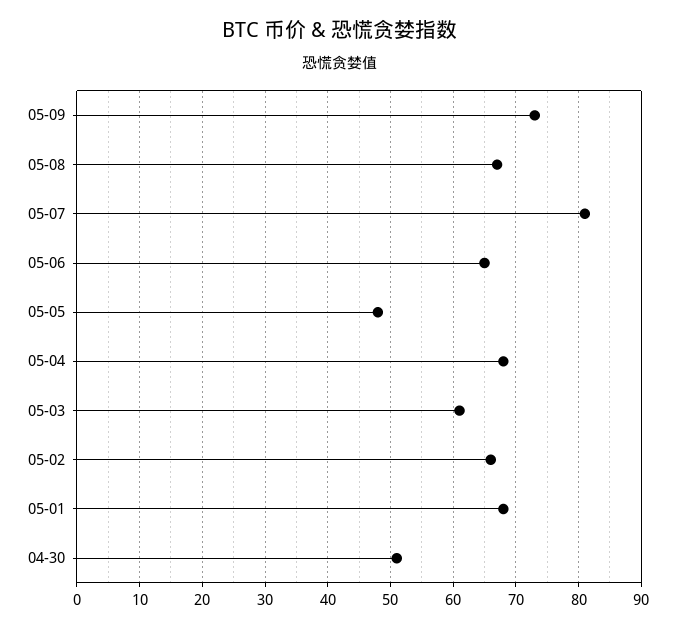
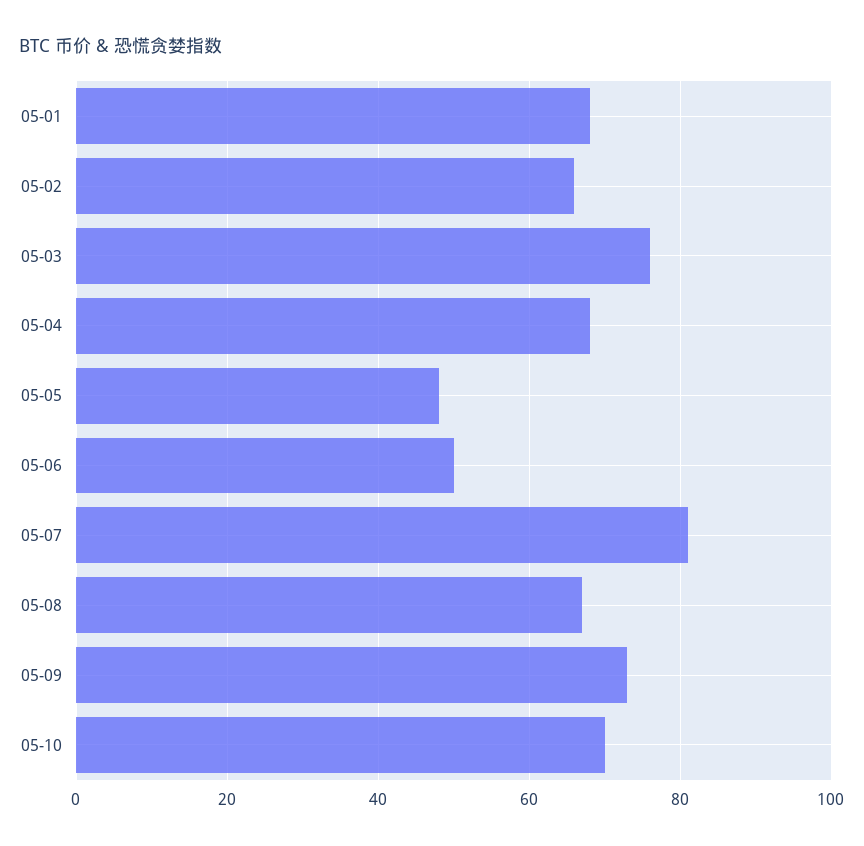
05-06: 65 -> 50
05-03: 61 -> 75
04-30: 51 -> none
05-10: none -> 70

